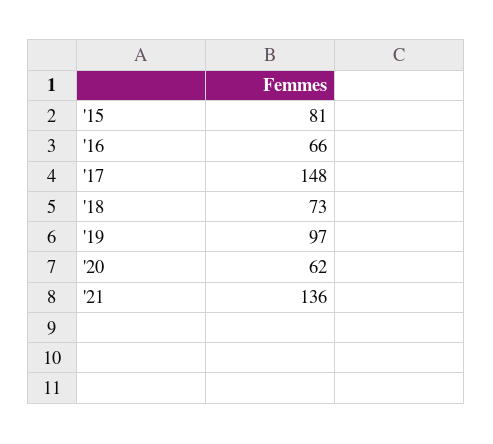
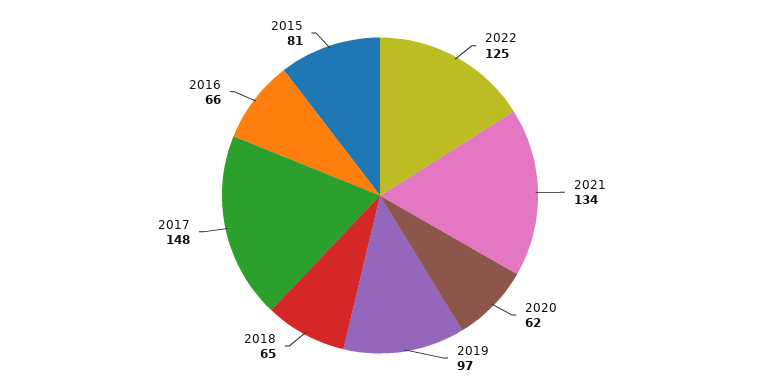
'18: 73 -> 65
'21: 136 -> 134
2022: none -> 125

